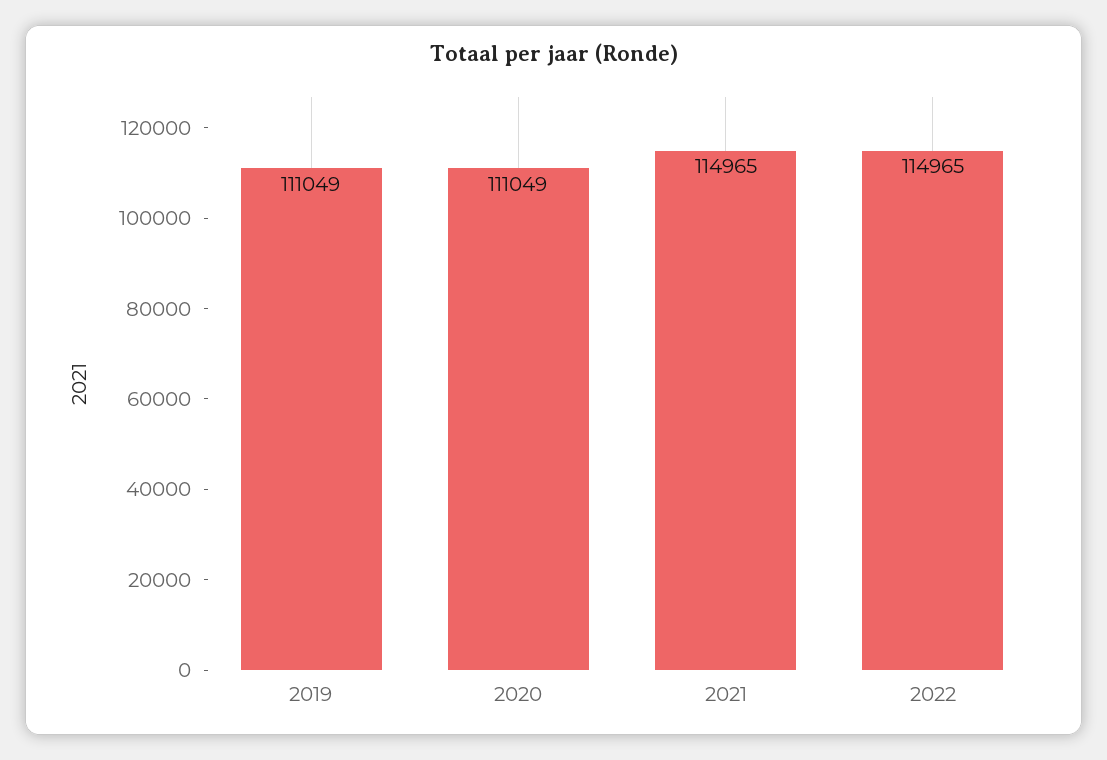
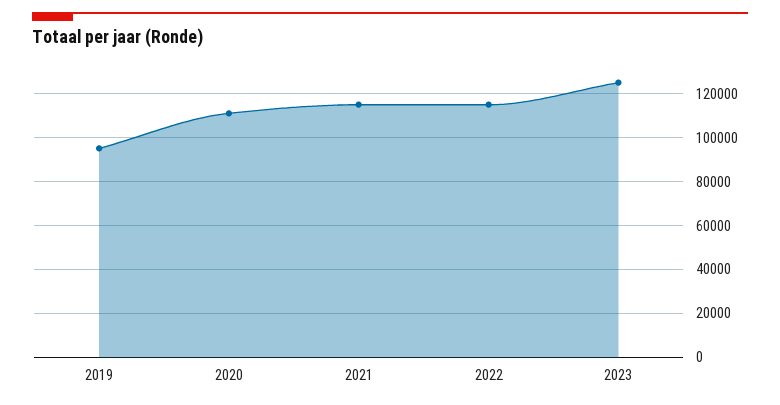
2019: 111049 -> 95000
2023: none -> 125000

